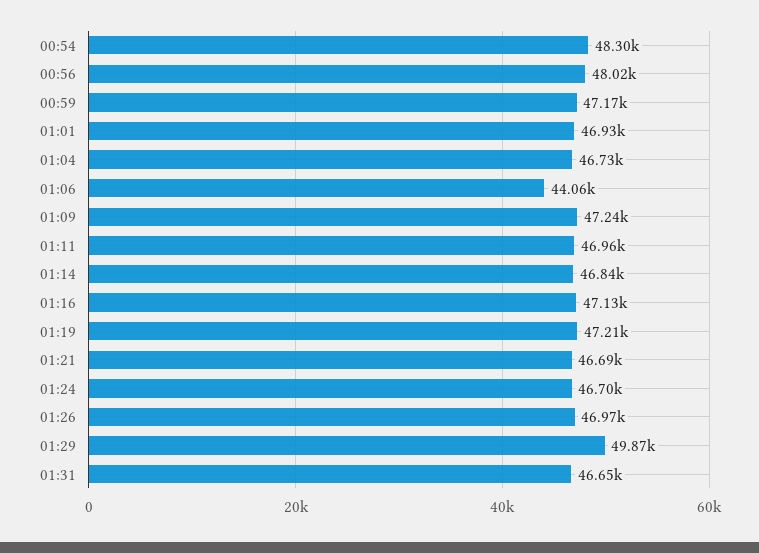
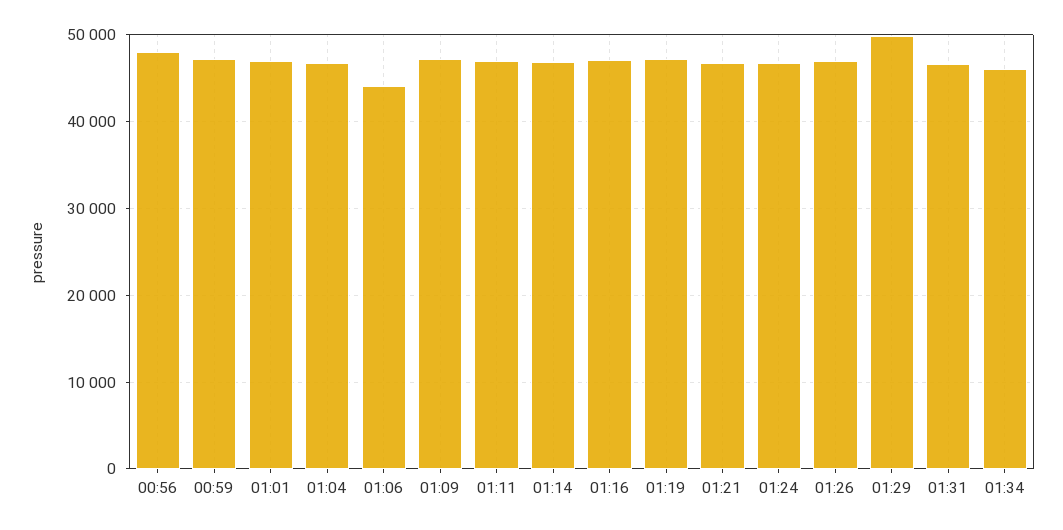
00:54: 48300 -> none
01:34: none -> 46000

